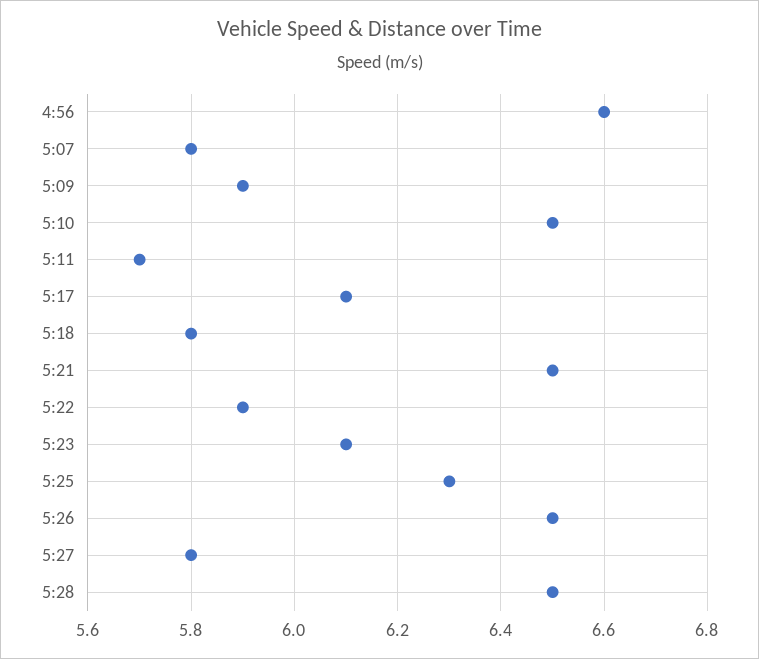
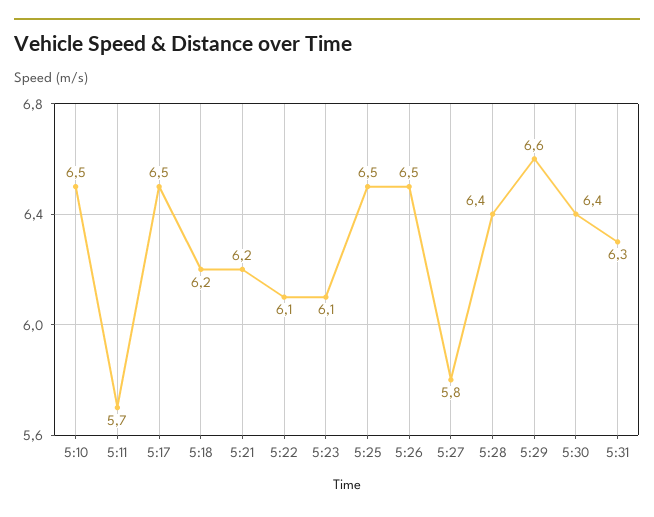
4:56: 6.6 -> none
5:07: 5.8 -> none
5:09: 5.9 -> none
5:17: 6.1 -> 6.5
5:18: 5.8 -> 6.2
5:21: 6.5 -> 6.2
5:22: 5.9 -> 6.1
5:25: 6.3 -> 6.5
5:28: 6.5 -> 6.4
5:29: none -> 6.6
5:30: none -> 6.4
5:31: none -> 6.3

